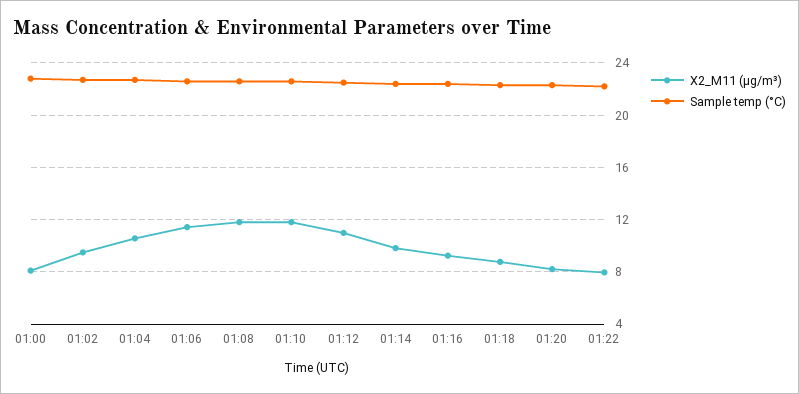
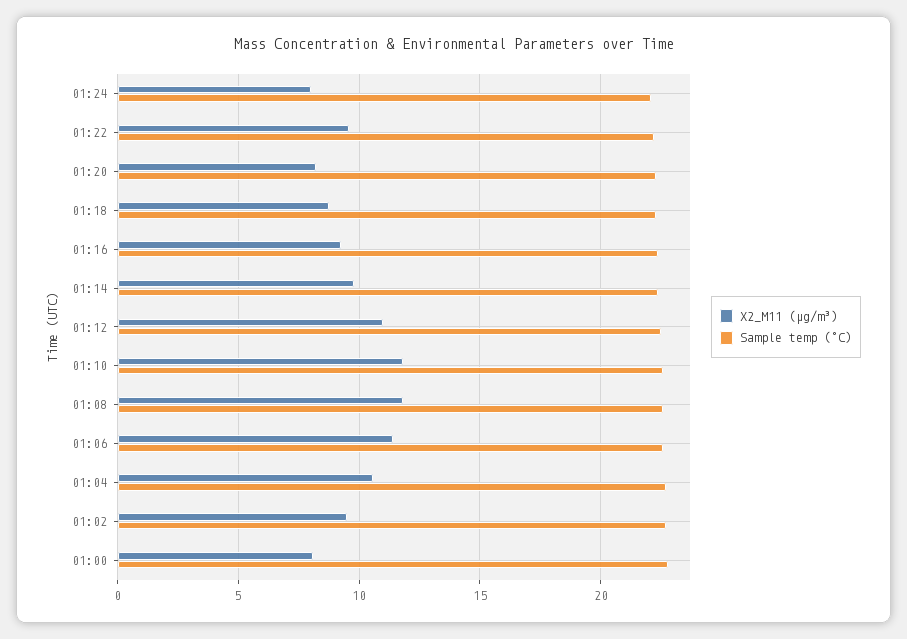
X2_M11 (μg/m³), 01:22: 8 -> 9.5
X2_M11 (μg/m³), 01:24: none -> 8
Sample temp (°C), 01:24: none -> 22

